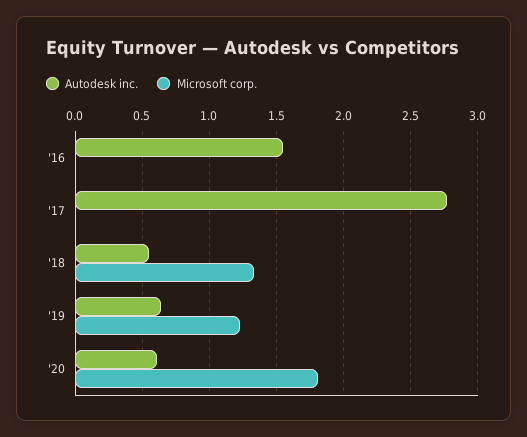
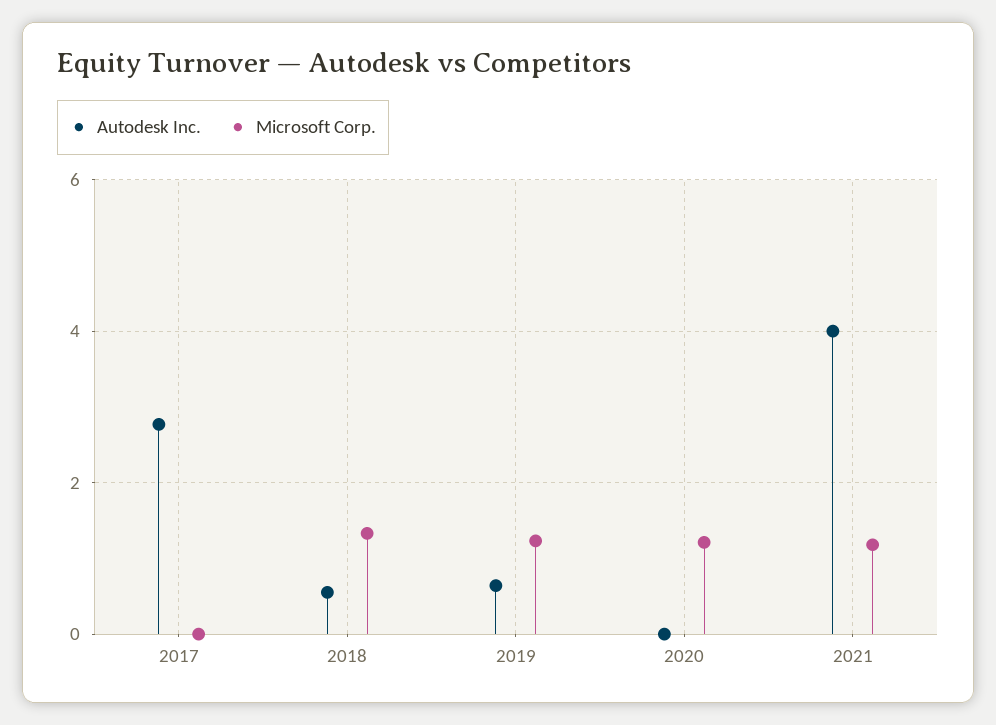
Autodesk inc., '16: 1.55 -> none
Microsoft corp., '16: 0 -> none
Autodesk inc., '20: 0.6 -> 0
Microsoft corp., '20: 1.8 -> 1.2
Autodesk inc., 2021: none -> 4
Microsoft corp., 2021: none -> 1.2

